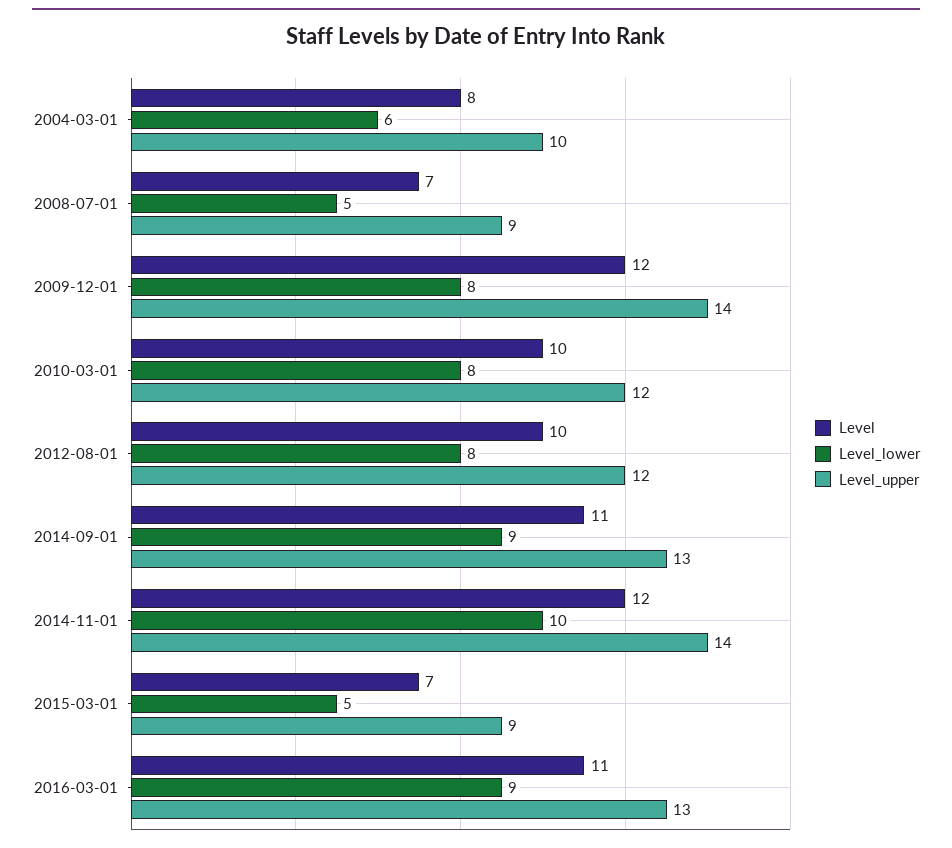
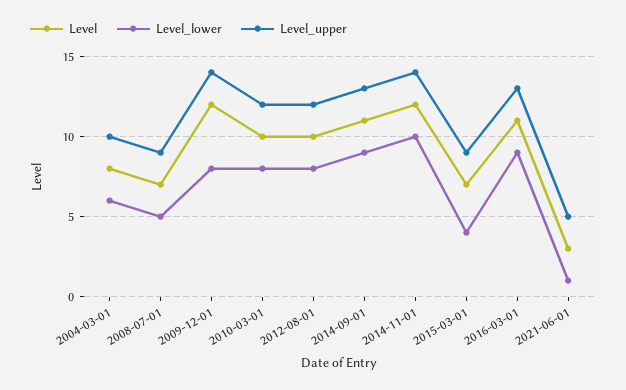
Level_lower, 2015-03-01: 5 -> 4
Level, 2021-06-01: none -> 3
Level_lower, 2021-06-01: none -> 1
Level_upper, 2021-06-01: none -> 5

